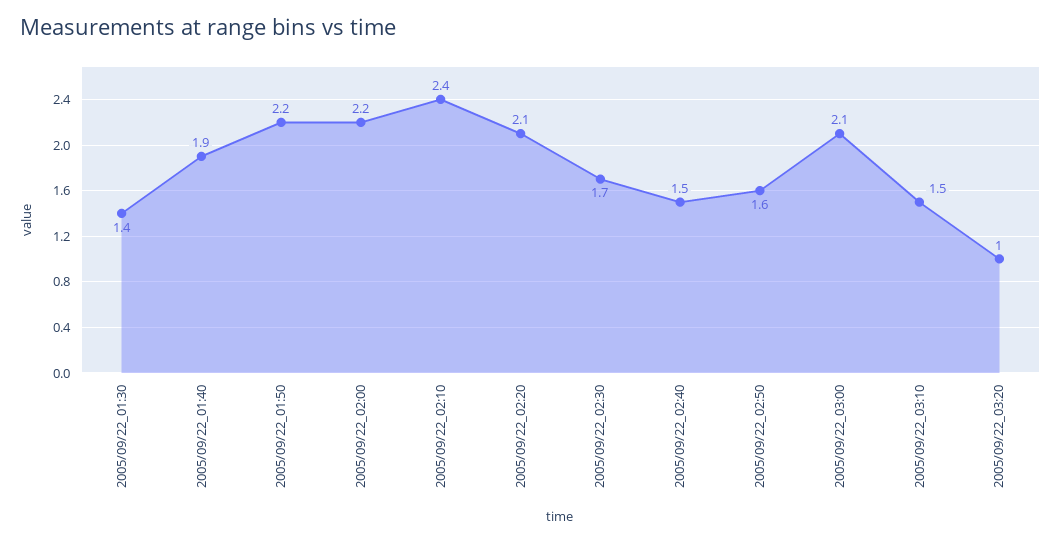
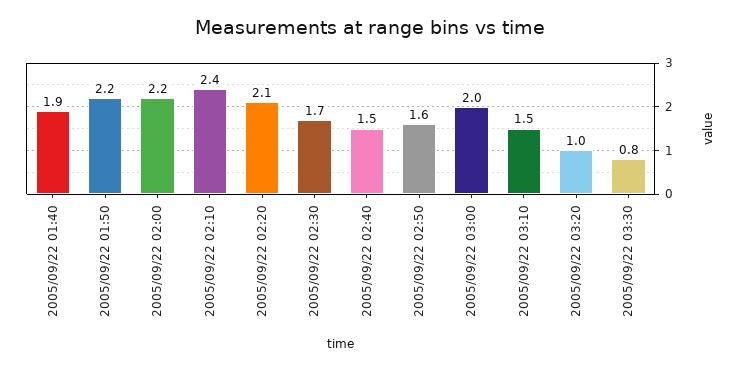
2005/09/22_01:30: 1.4 -> none
2005/09/22_03:00: 2.1 -> 2
2005/09/22 03:30: none -> 0.8

